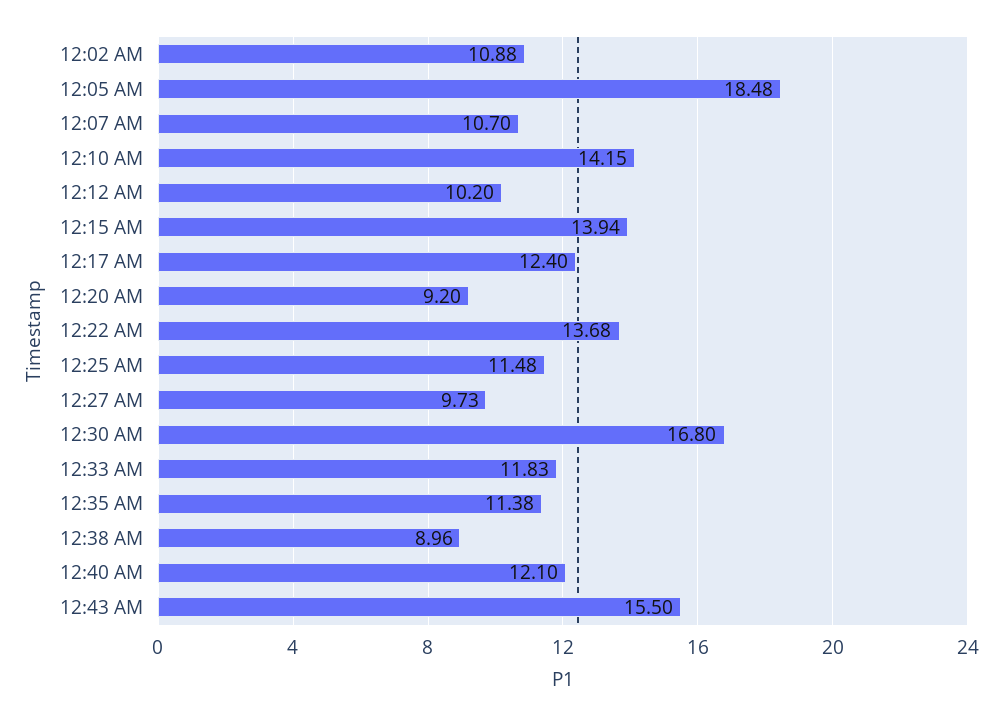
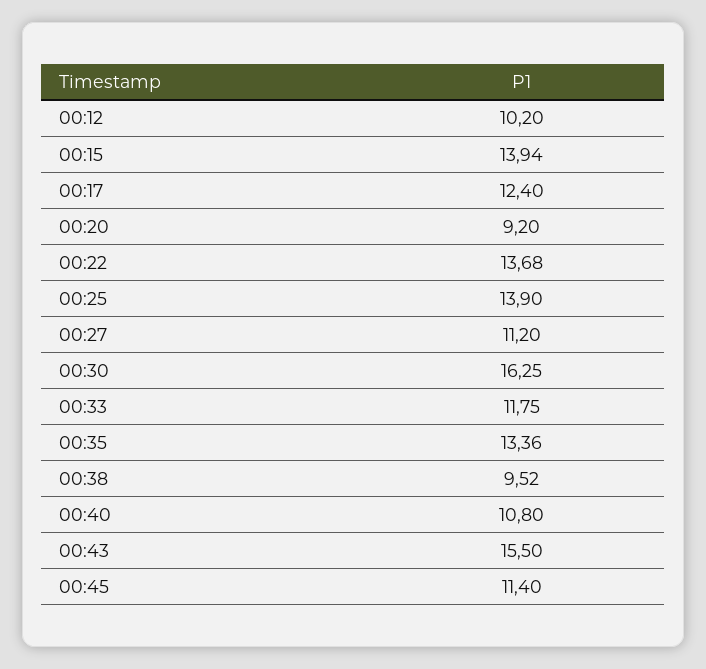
12:02 AM: 10.88 -> none
12:05 AM: 18.48 -> none
12:07 AM: 10.7 -> none
12:10 AM: 14.15 -> none
12:25 AM: 11.48 -> 13.9
12:27 AM: 9.73 -> 11.2
12:30 AM: 16.8 -> 16.25
12:33 AM: 11.83 -> 11.75
12:35 AM: 11.38 -> 13.36
12:38 AM: 8.96 -> 9.52
12:40 AM: 12.1 -> 10.8
00:45: none -> 11.4

